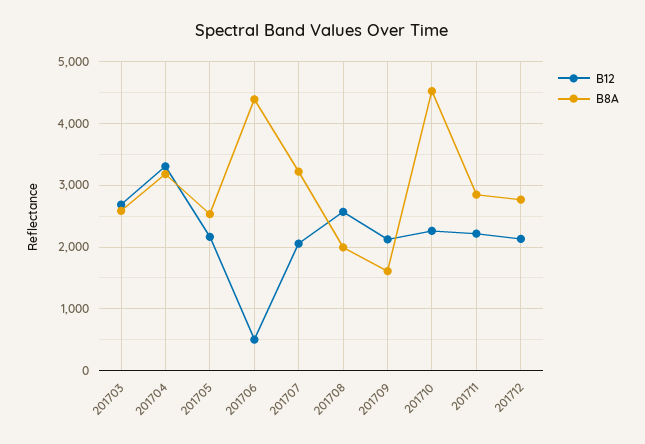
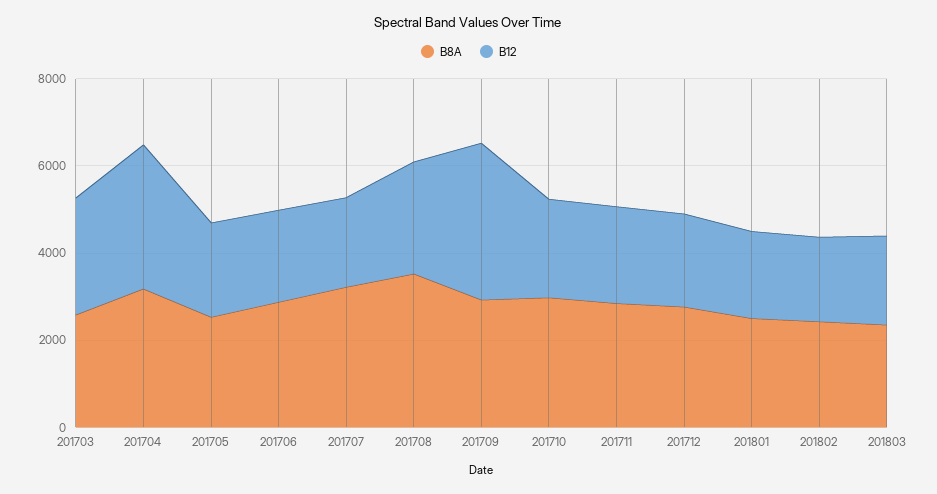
B12, 201706: 500 -> 2000
B8A, 201706: 4400 -> 3000
B8A, 201708: 2000 -> 3500
B12, 201709: 2100 -> 3500
B8A, 201709: 1600 -> 3000
B8A, 201710: 4500 -> 3000
B8A, 201801: none -> 2500
B12, 201801: none -> 2000
B8A, 201802: none -> 2500
B12, 201802: none -> 2000
B8A, 201803: none -> 2500
B12, 201803: none -> 2000

